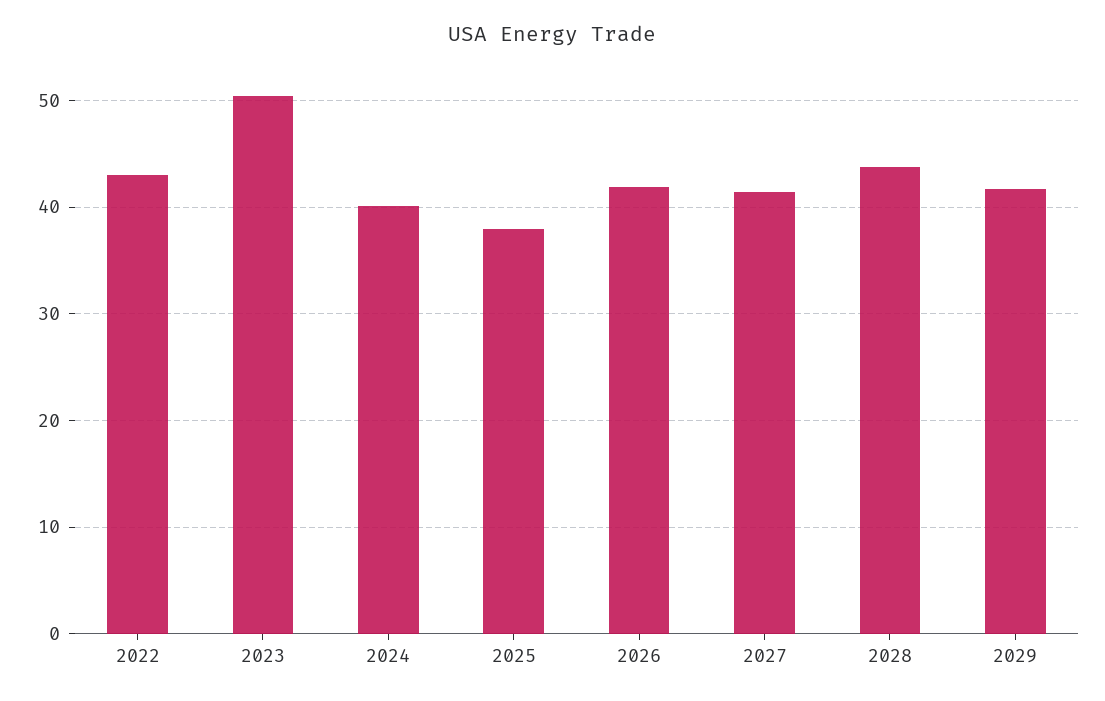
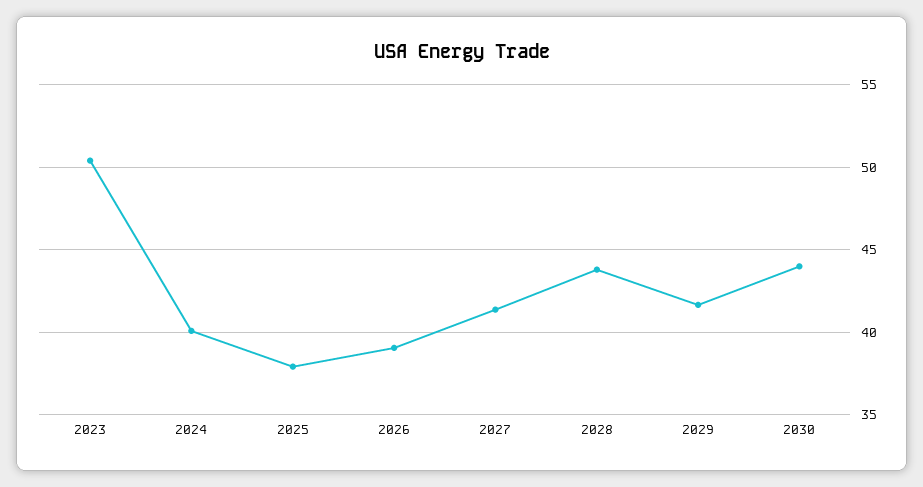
2022: 43 -> none
2026: 42 -> 39
2030: none -> 44

